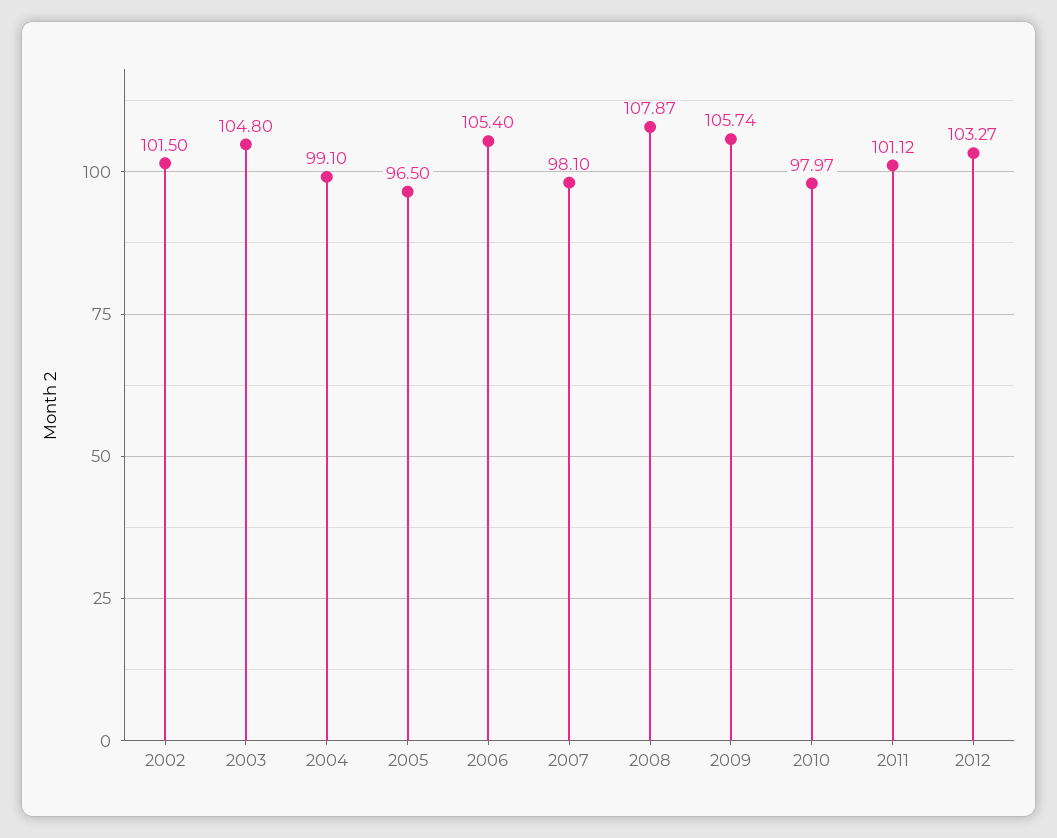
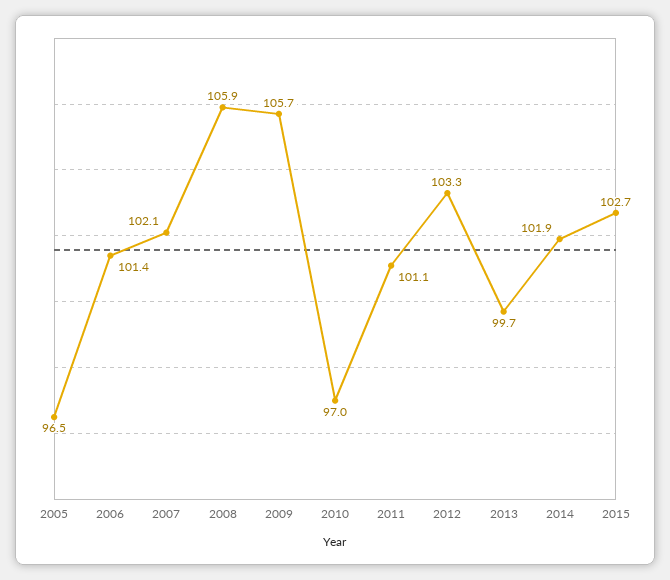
2002: 101.5 -> none
2003: 104.8 -> none
2004: 99.1 -> none
2006: 105.4 -> 101.4
2007: 98.1 -> 102.1
2008: 107.87 -> 105.9
2010: 97.97 -> 97
2013: none -> 99.7
2014: none -> 101.9
2015: none -> 102.7

